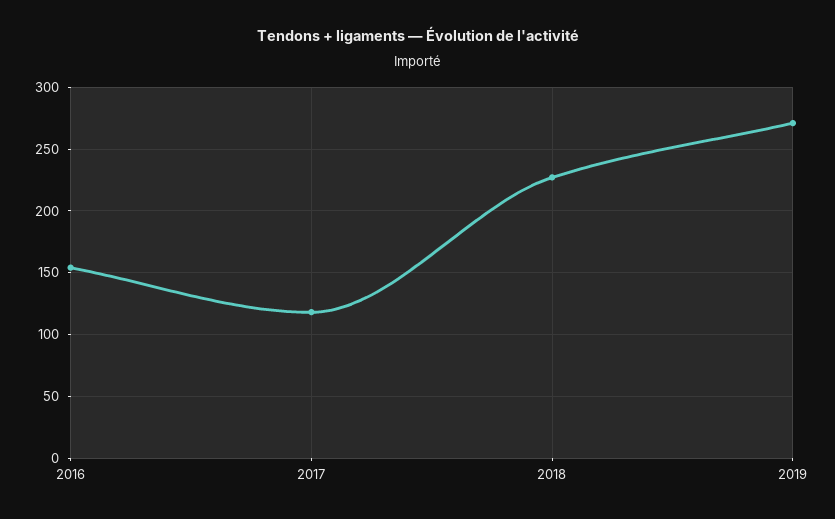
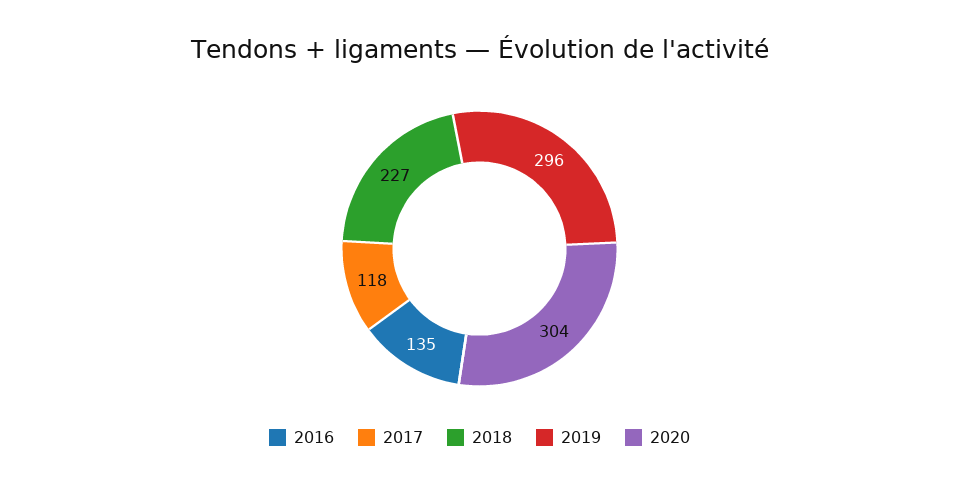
2016: 155 -> 135
2019: 270 -> 296
2020: none -> 304

